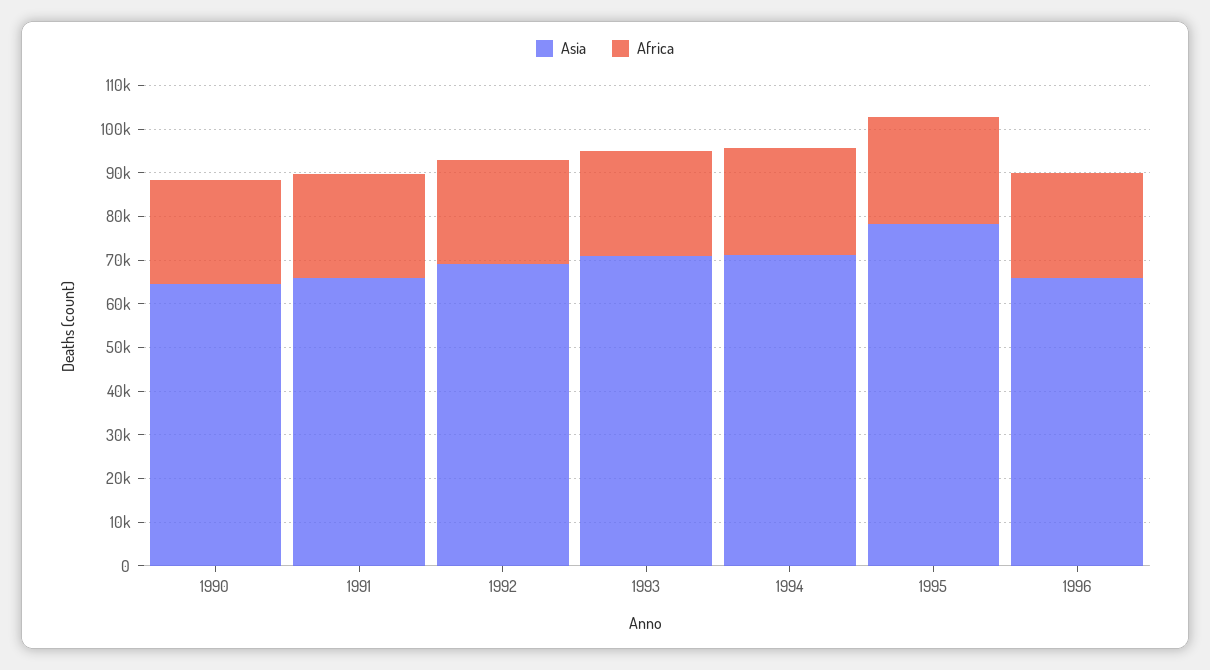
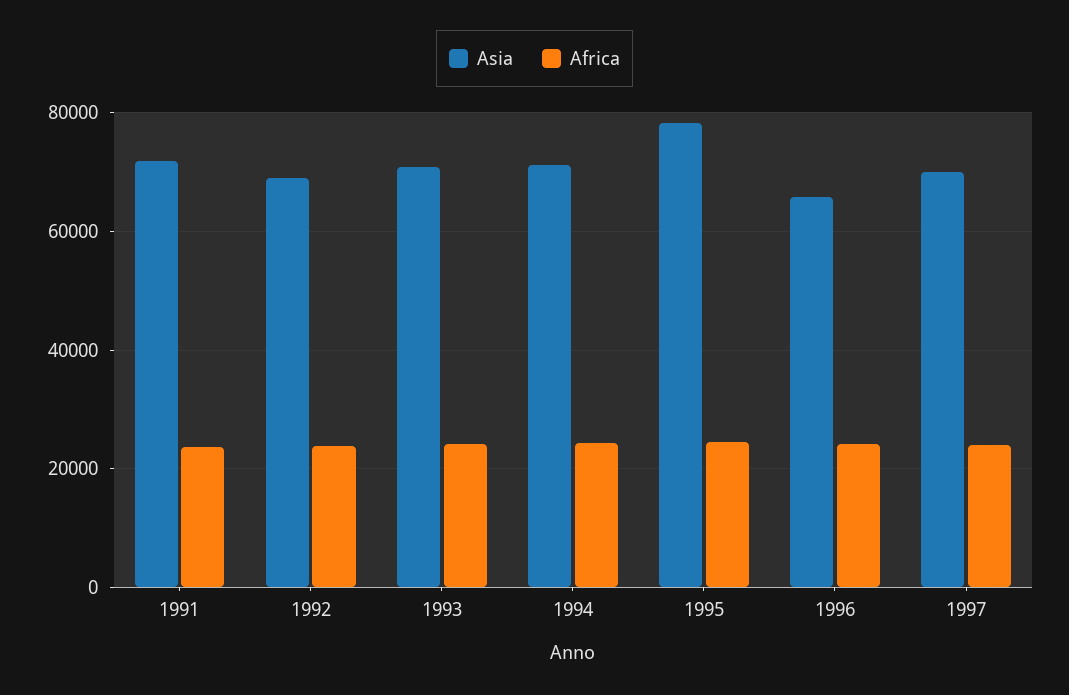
Asia, 1990: 64000 -> none
Africa, 1990: 24000 -> none
Asia, 1991: 66000 -> 72000
Asia, 1997: none -> 70000
Africa, 1997: none -> 24000

